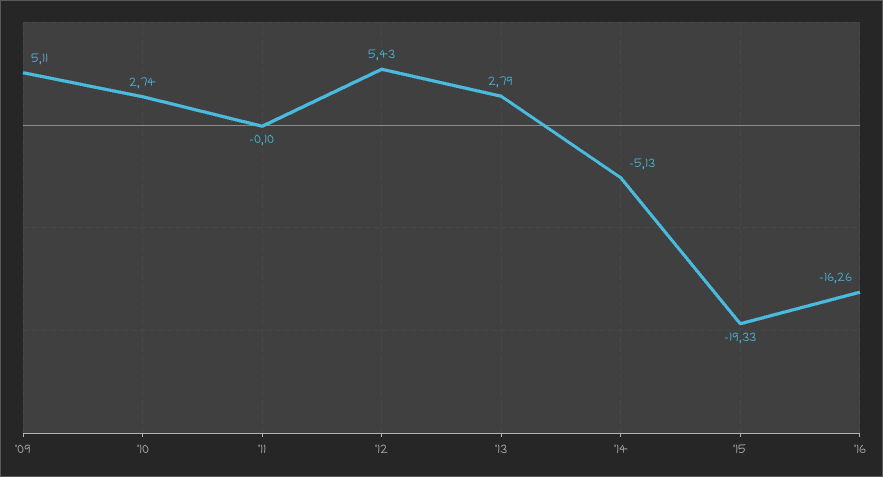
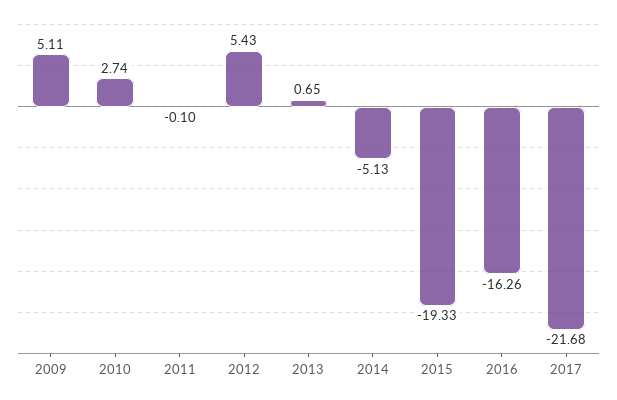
'13: 2.79 -> 0.65
2017: none -> -21.68

